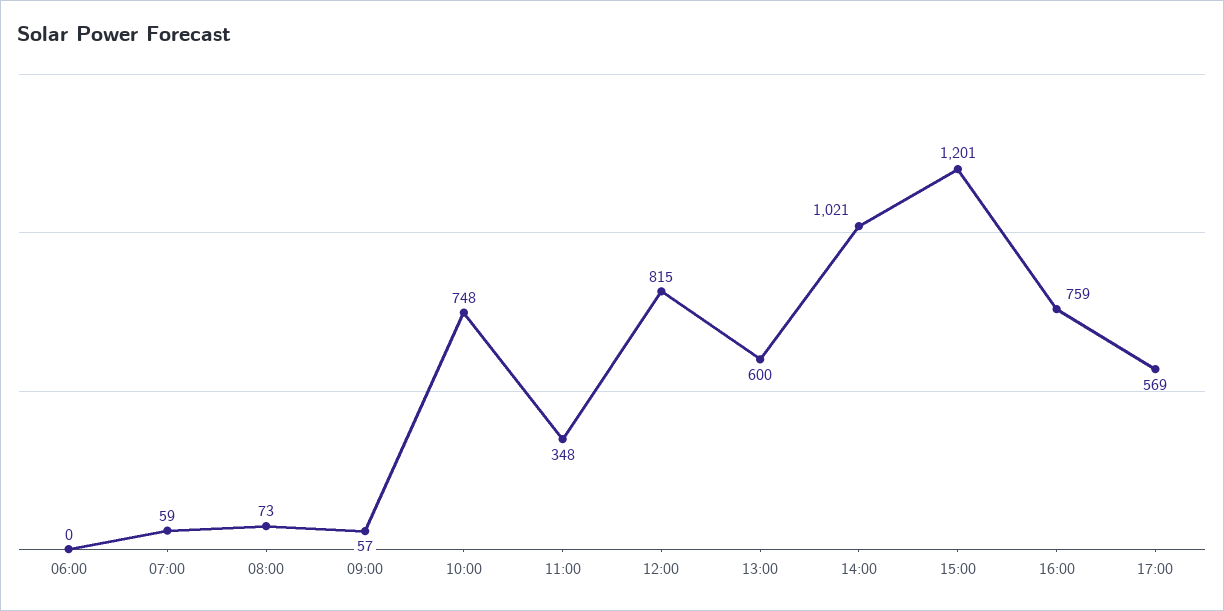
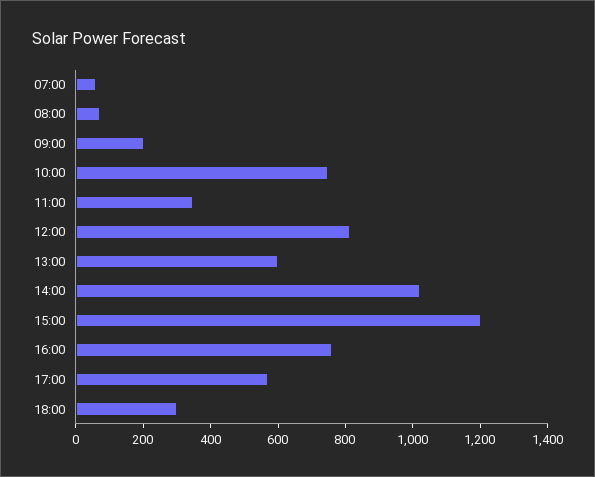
06:00: 0 -> none
09:00: 57 -> 200
18:00: none -> 300

